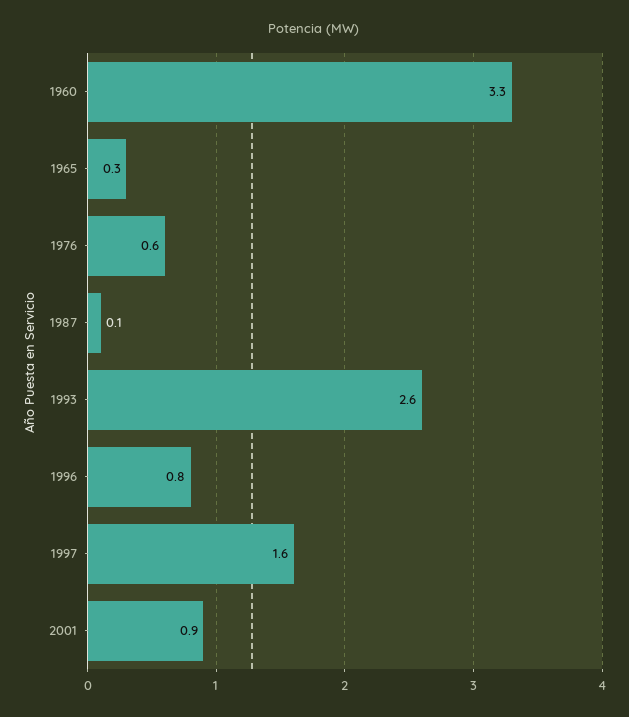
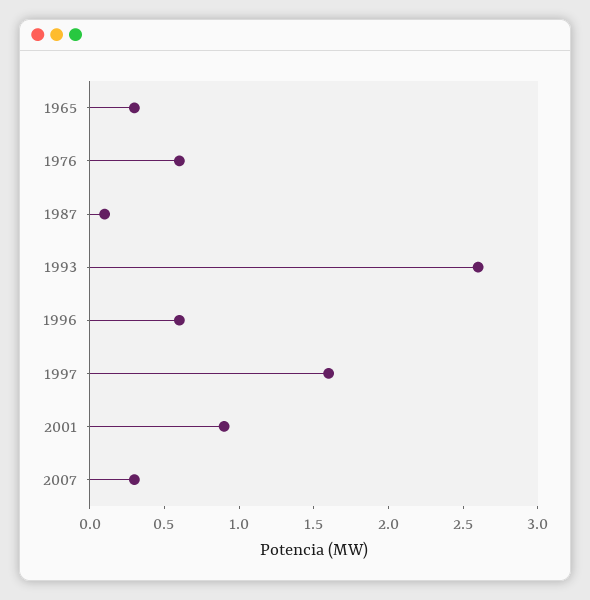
1960: 3.3 -> none
1996: 0.8 -> 0.6
2007: none -> 0.3

